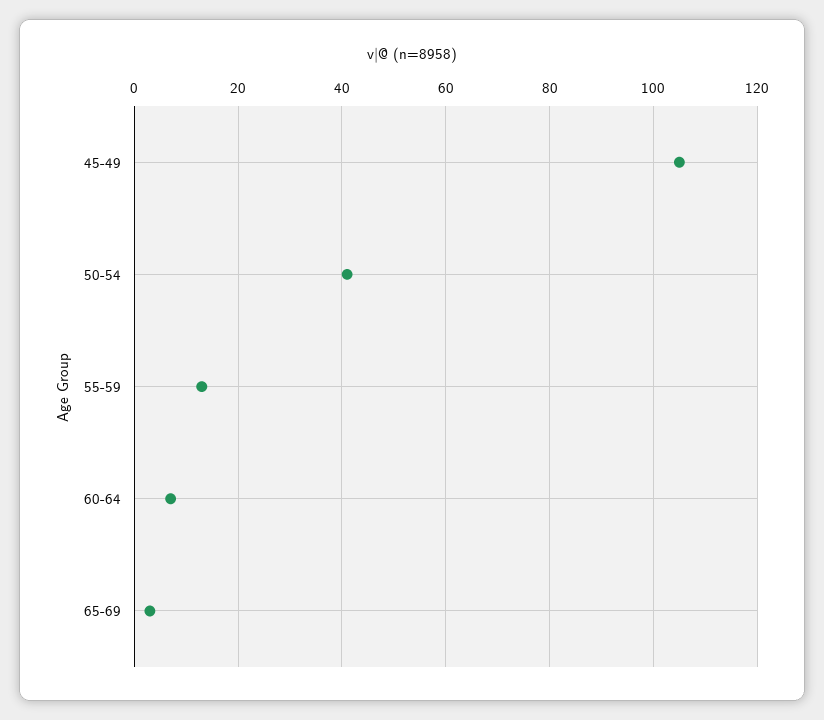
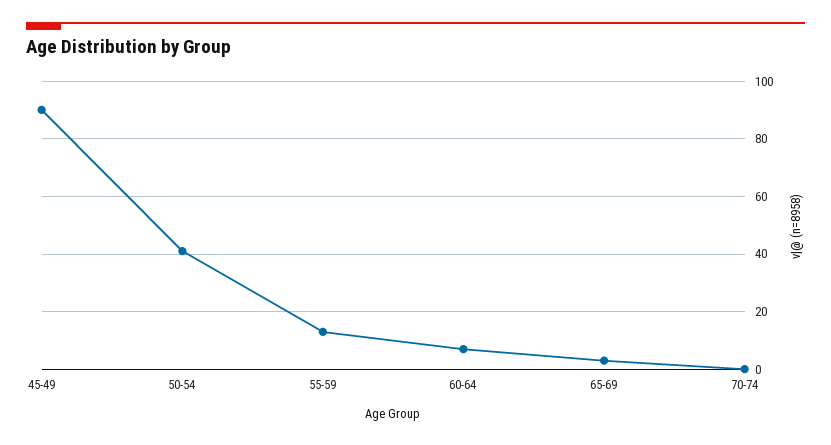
45-49: 105 -> 90
70-74: none -> 0

